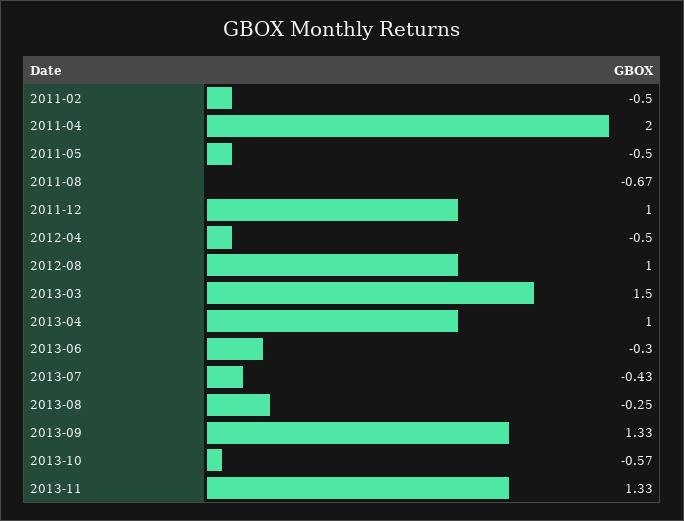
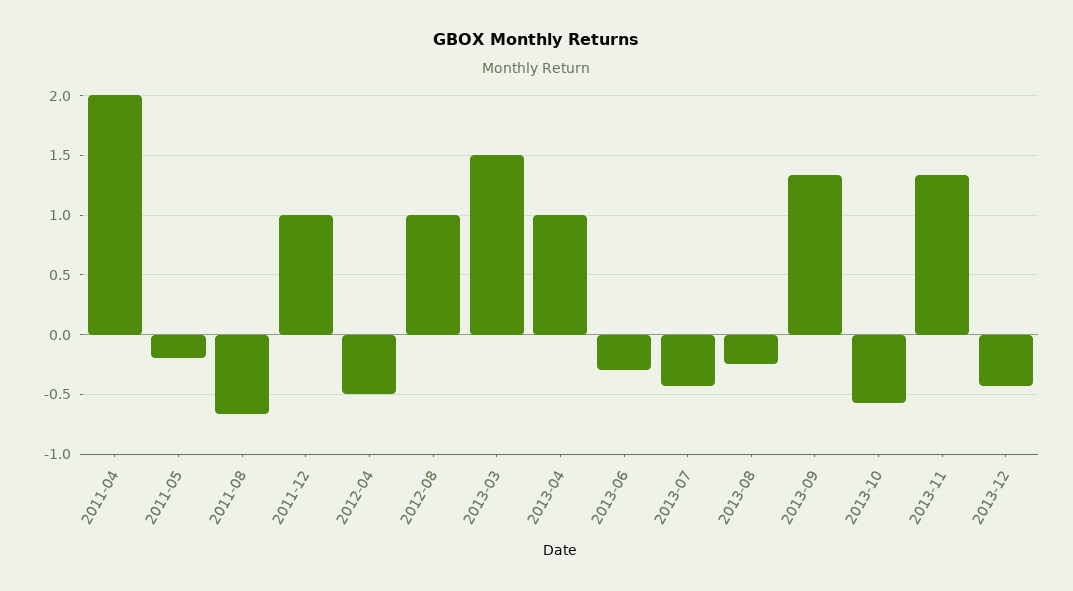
2011-02: -0.5 -> none
2011-05: -0.5 -> -0.2
2013-12: none -> -0.4

